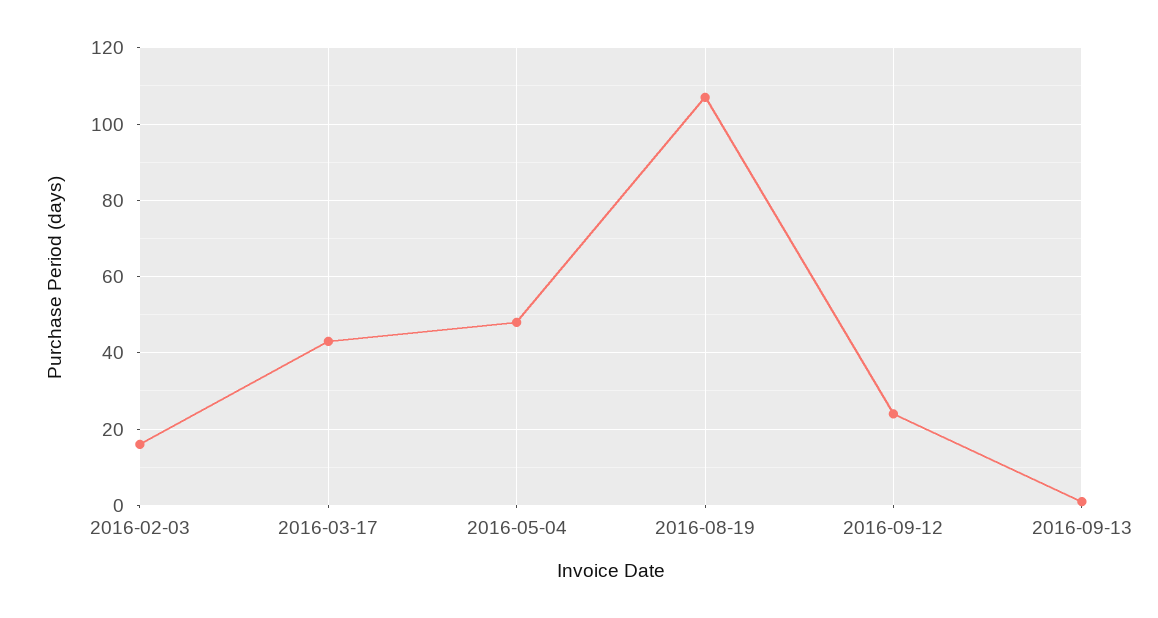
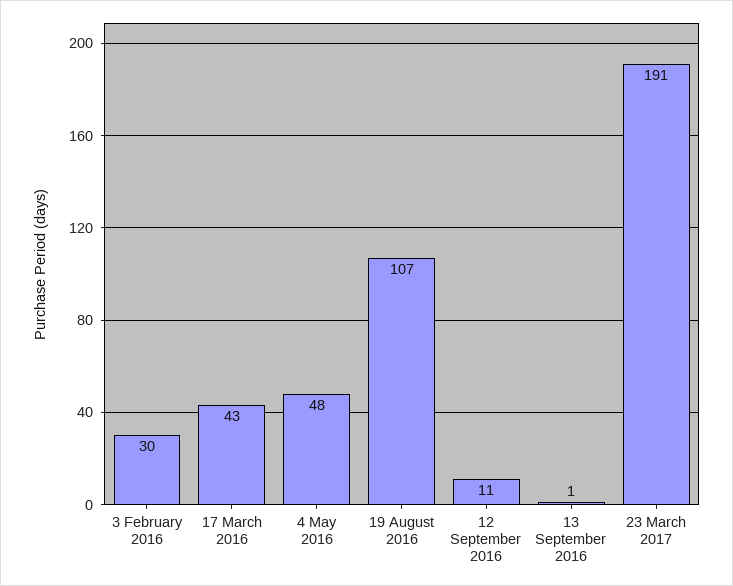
2016-02-03: 15 -> 30
2016-09-12: 25 -> 11
23 March 2017: none -> 191

